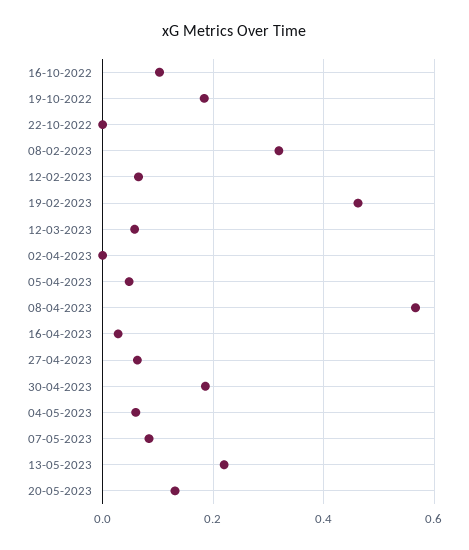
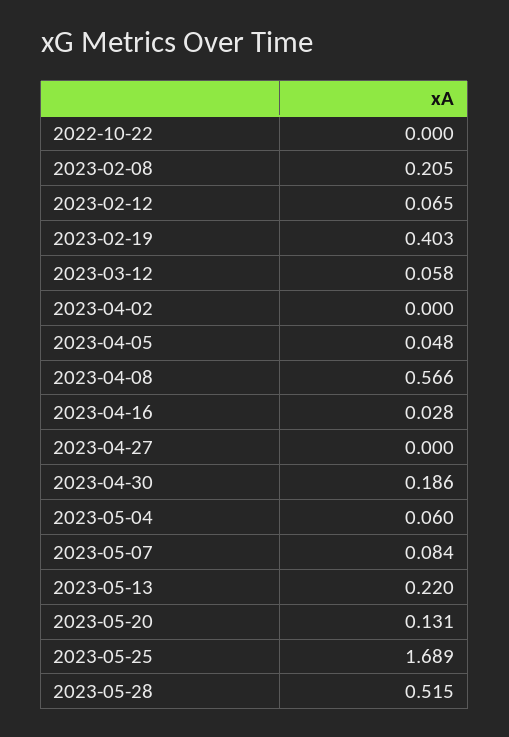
16-10-2022: 0.1 -> none
19-10-2022: 0.18 -> none
08-02-2023: 0.32 -> 0.205
19-02-2023: 0.46 -> 0.403
27-04-2023: 0.06 -> 0
2023-05-25: none -> 1.689
2023-05-28: none -> 0.515

